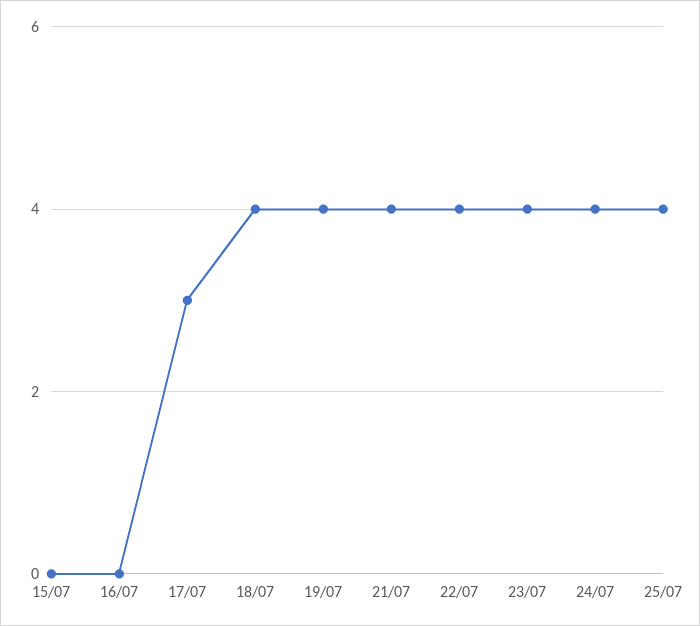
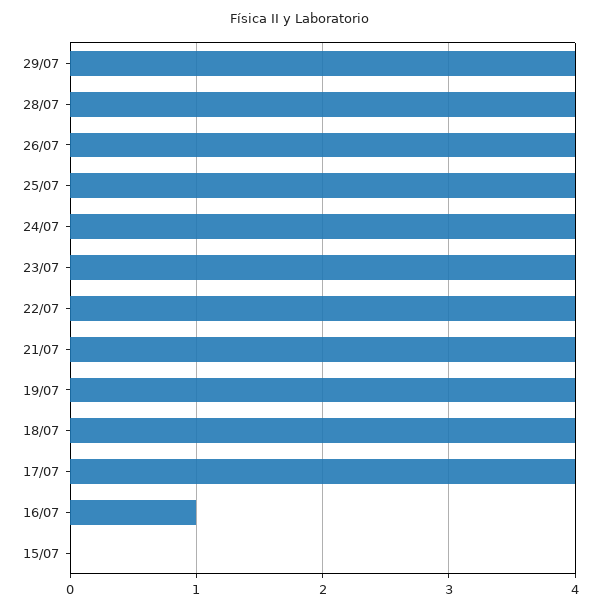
16/07: 0 -> 1
17/07: 3 -> 4
29/07: none -> 4
28/07: none -> 4
26/07: none -> 4

